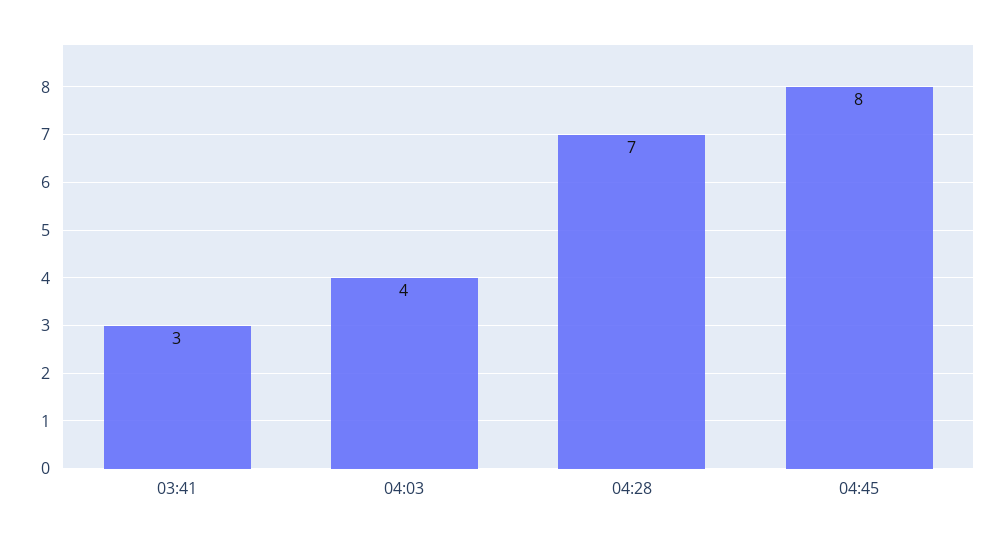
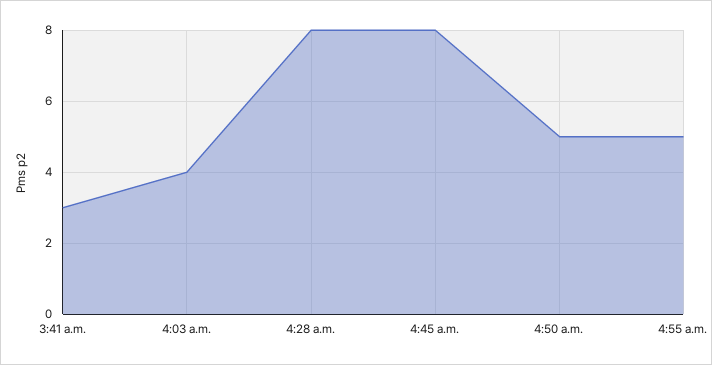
04:28: 7 -> 8
4:50 a.m.: none -> 5
4:55 a.m.: none -> 5

